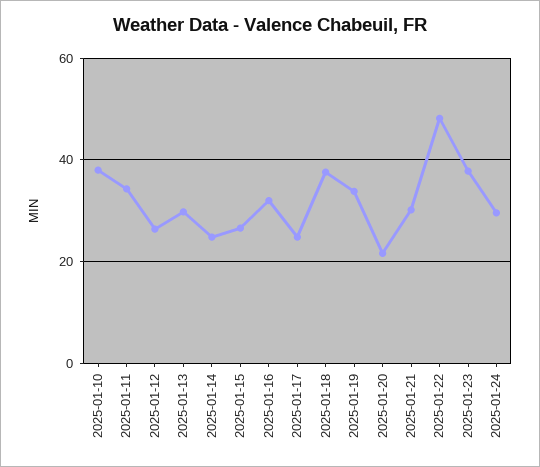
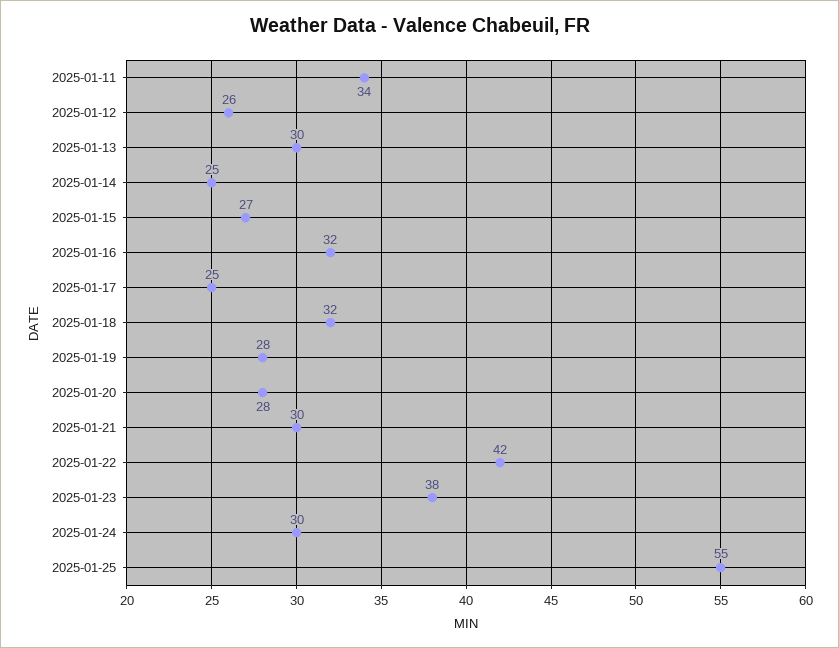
2025-01-10: 38 -> none
2025-01-18: 38 -> 32
2025-01-19: 34 -> 28
2025-01-20: 22 -> 28
2025-01-22: 48 -> 42
2025-01-25: none -> 55

